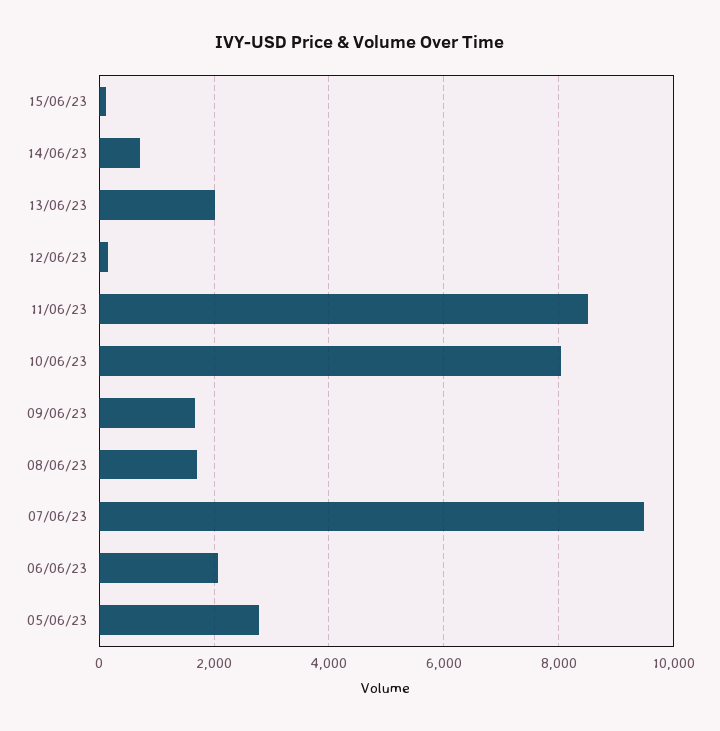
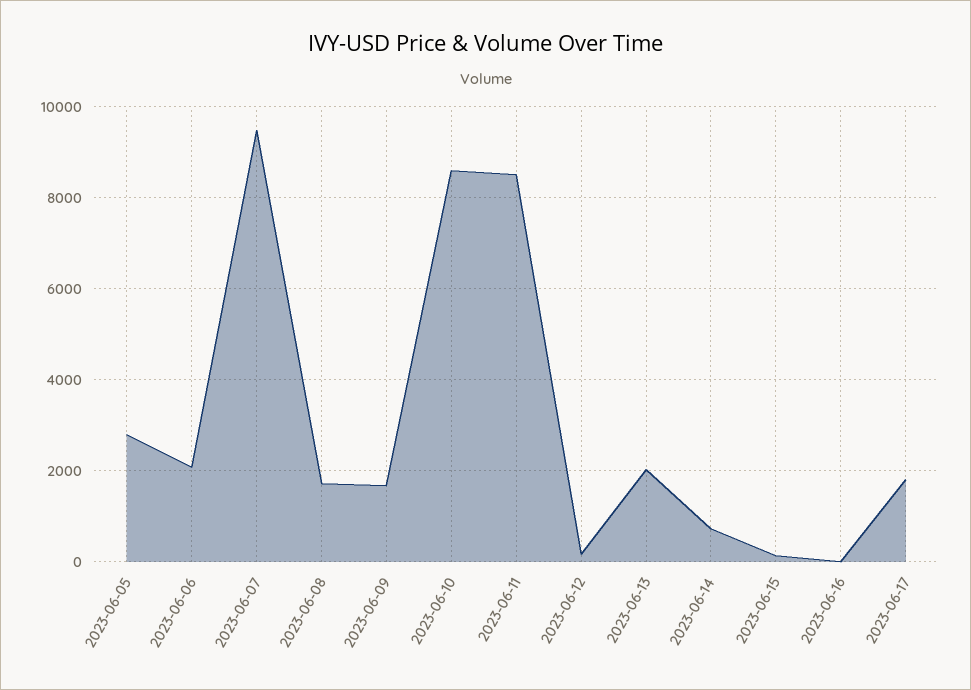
10/06/23: 8000 -> 8600
2023-06-16: none -> 0
2023-06-17: none -> 1800

